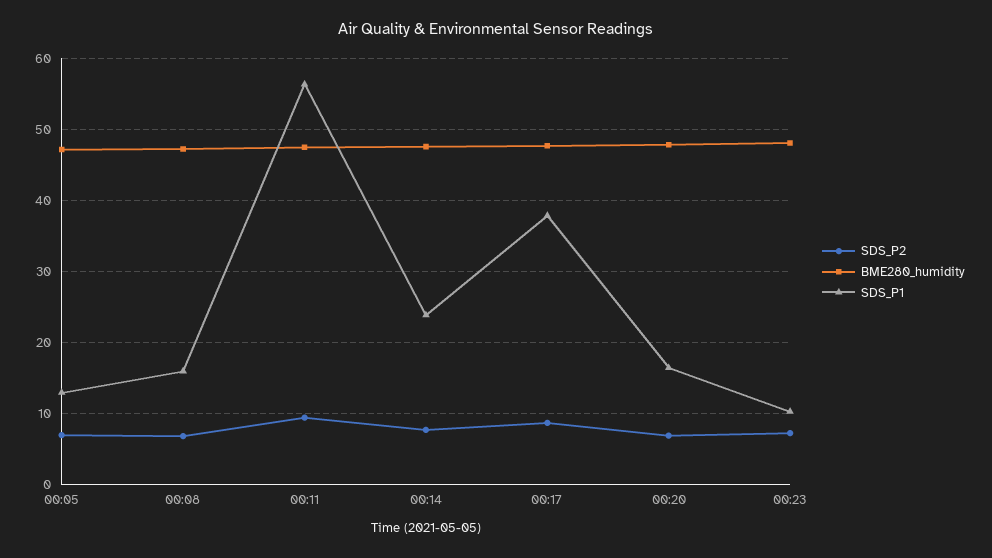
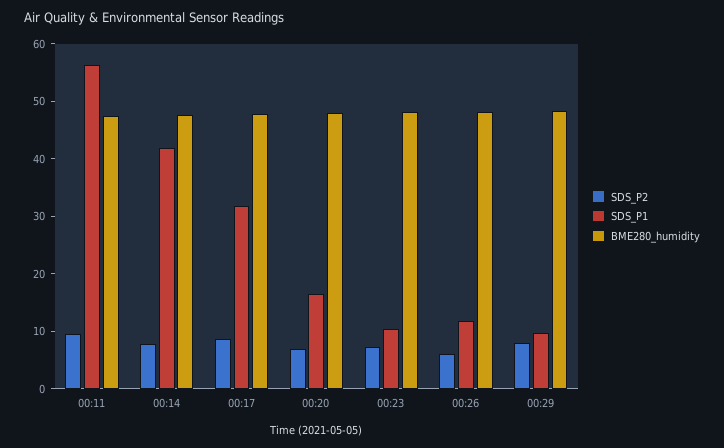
SDS_P2, 00:05: 7 -> none
BME280_humidity, 00:05: 47 -> none
SDS_P1, 00:05: 13 -> none
SDS_P2, 00:08: 7 -> none
BME280_humidity, 00:08: 47 -> none
SDS_P1, 00:08: 16 -> none
SDS_P1, 00:14: 24 -> 42
SDS_P1, 00:17: 38 -> 32
SDS_P2, 00:26: none -> 6
SDS_P1, 00:26: none -> 12
BME280_humidity, 00:26: none -> 48
SDS_P2, 00:29: none -> 8
SDS_P1, 00:29: none -> 10
BME280_humidity, 00:29: none -> 48

